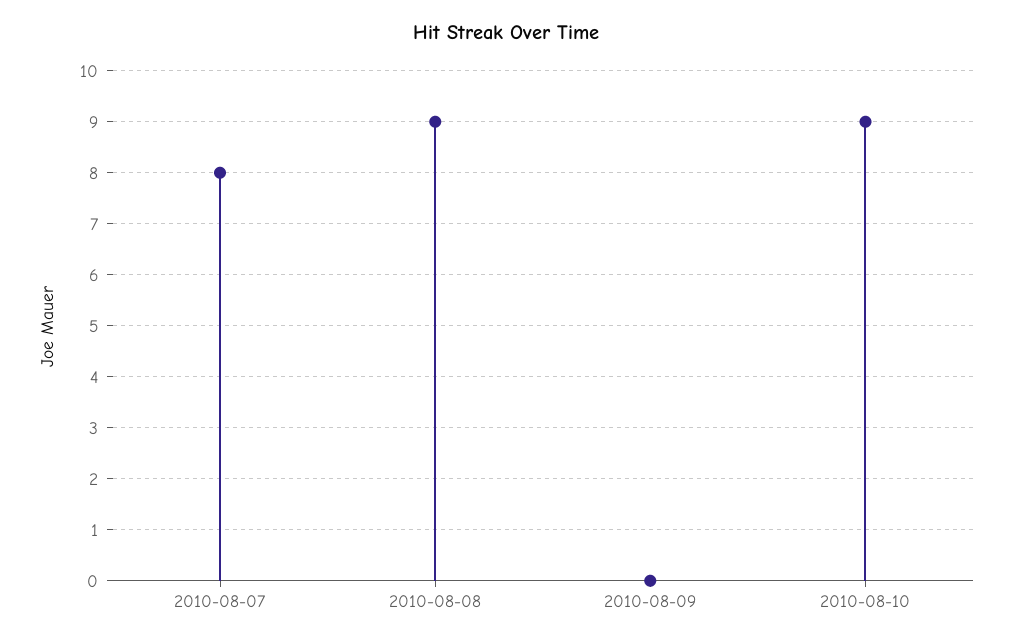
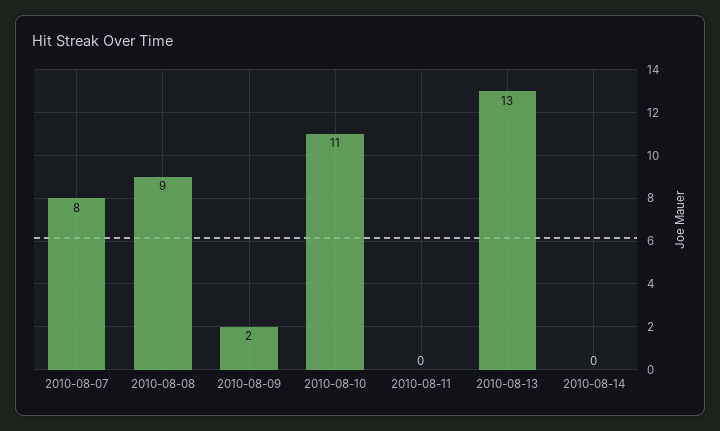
2010-08-09: 0 -> 2
2010-08-10: 9 -> 11
2010-08-11: none -> 0
2010-08-13: none -> 13
2010-08-14: none -> 0

